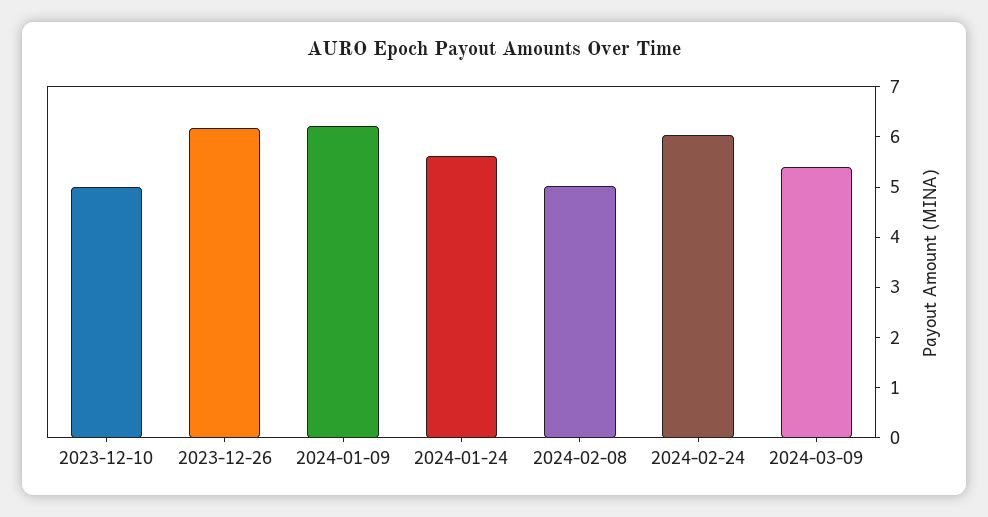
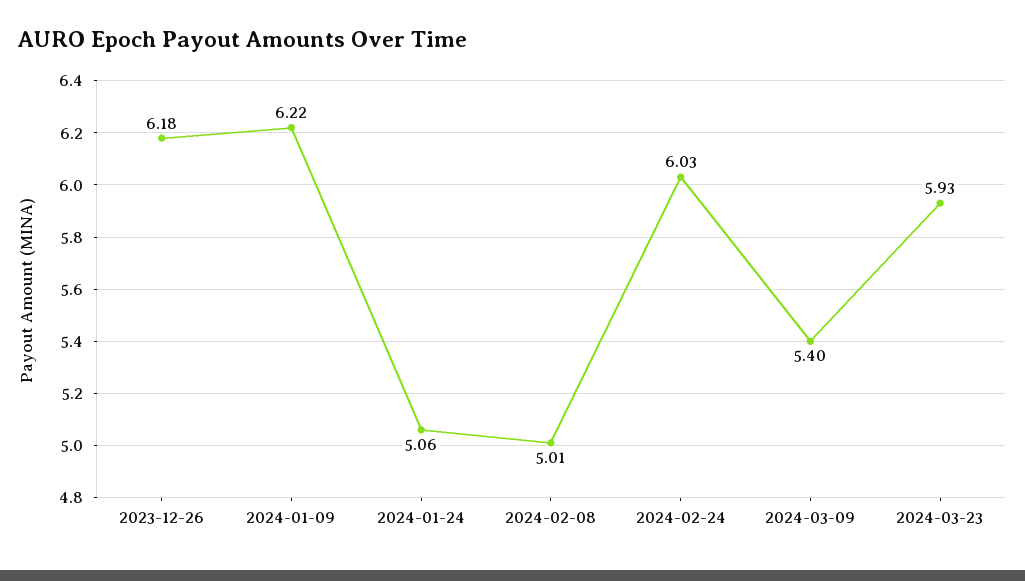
2023-12-10: 5 -> none
2024-01-24: 5.6 -> 5.06
2024-03-23: none -> 5.93

